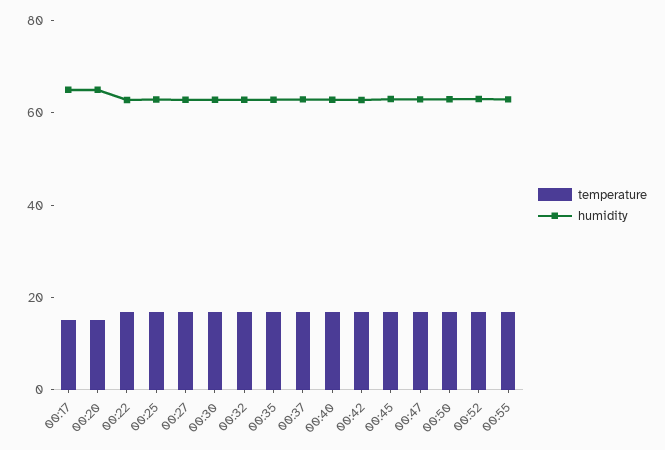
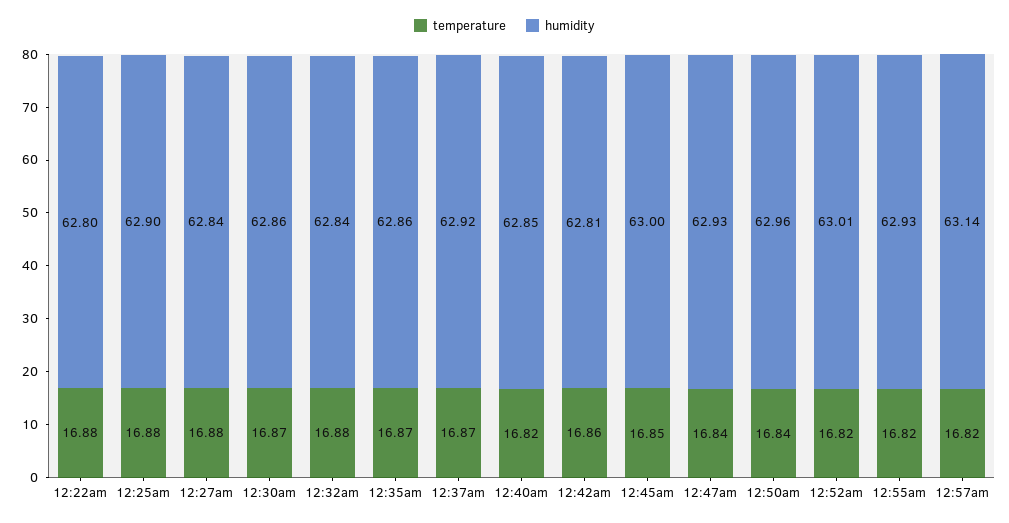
temperature, 00:17: 15 -> none
humidity, 00:17: 65 -> none
temperature, 00:20: 15 -> none
humidity, 00:20: 65 -> none
temperature, 12:57am: none -> 16.82
humidity, 12:57am: none -> 63.14

